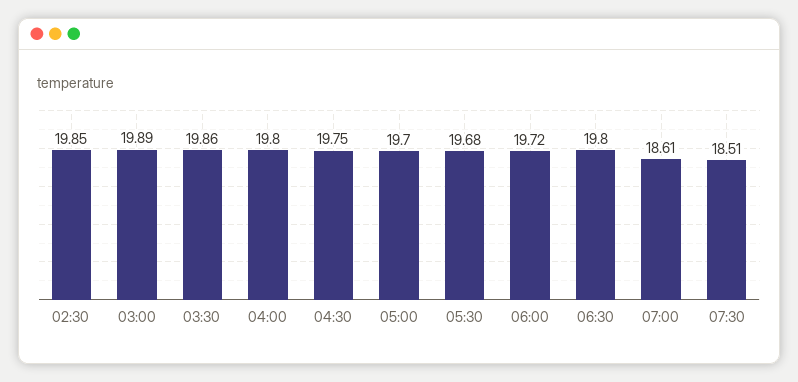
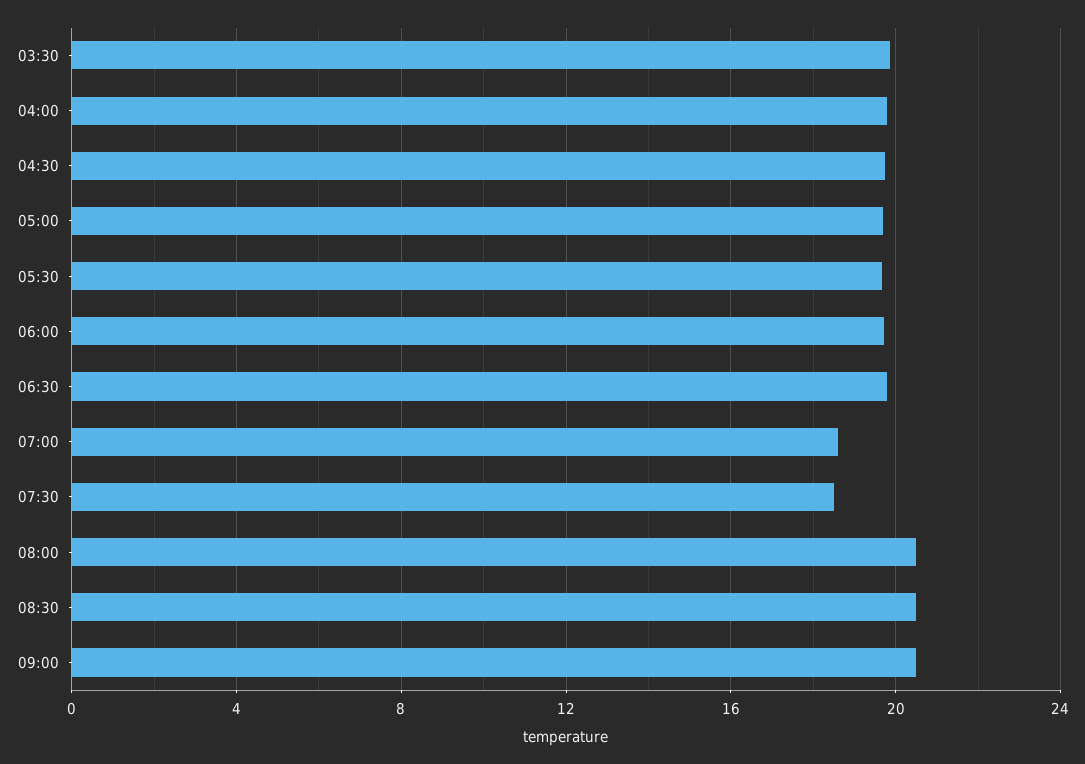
02:30: 19.85 -> none
03:00: 19.89 -> none
08:00: none -> 20.5
08:30: none -> 20.5
09:00: none -> 20.5

